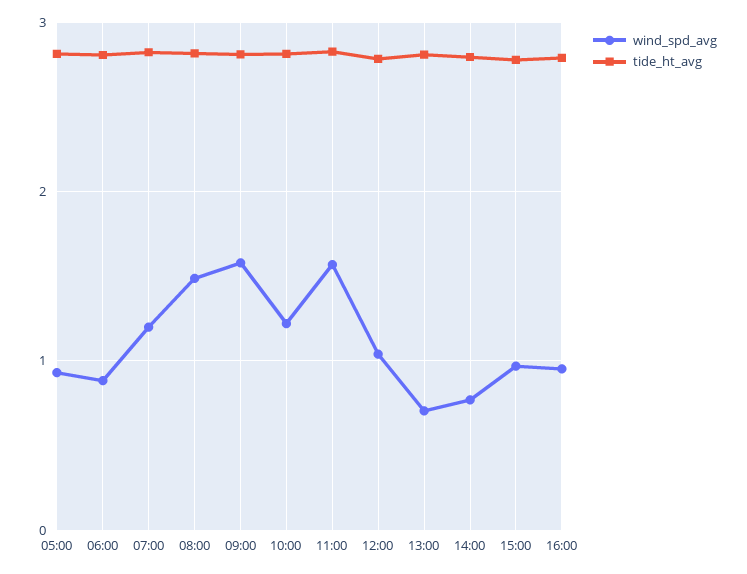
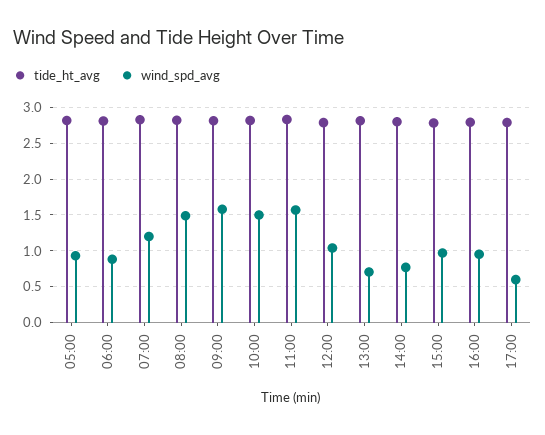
wind_spd_avg, 10:00: 1.2 -> 1.5
tide_ht_avg, 17:00: none -> 2.8
wind_spd_avg, 17:00: none -> 0.6

